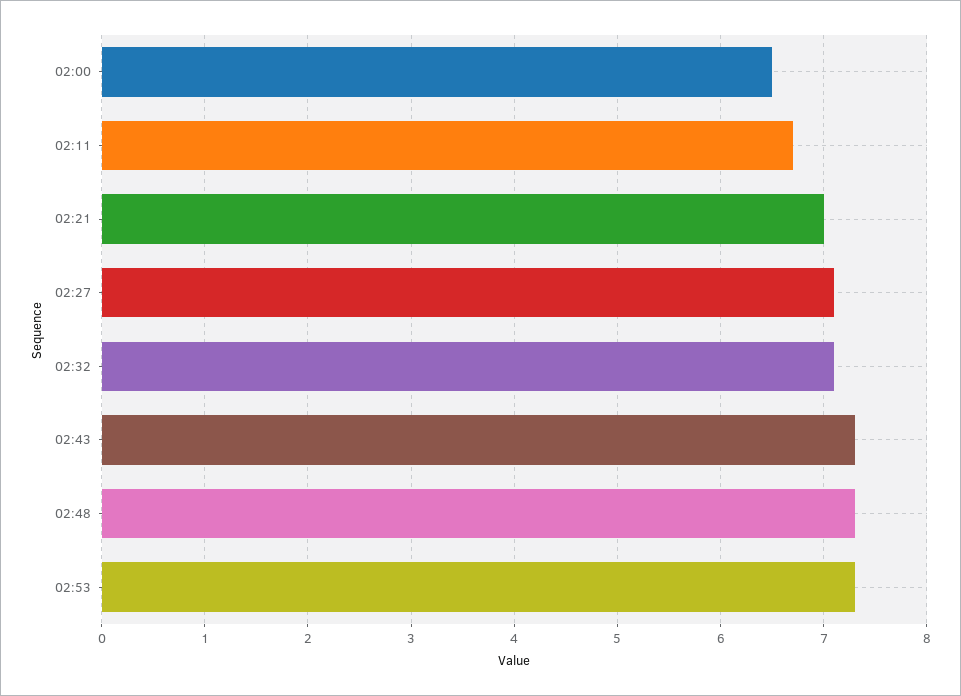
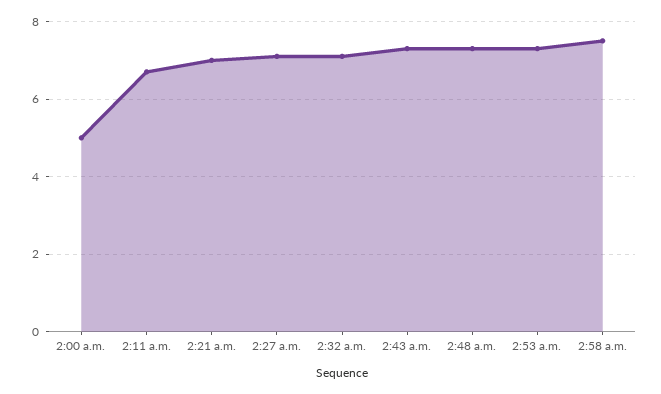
02:00: 6.5 -> 5
2:58 a.m.: none -> 7.5

